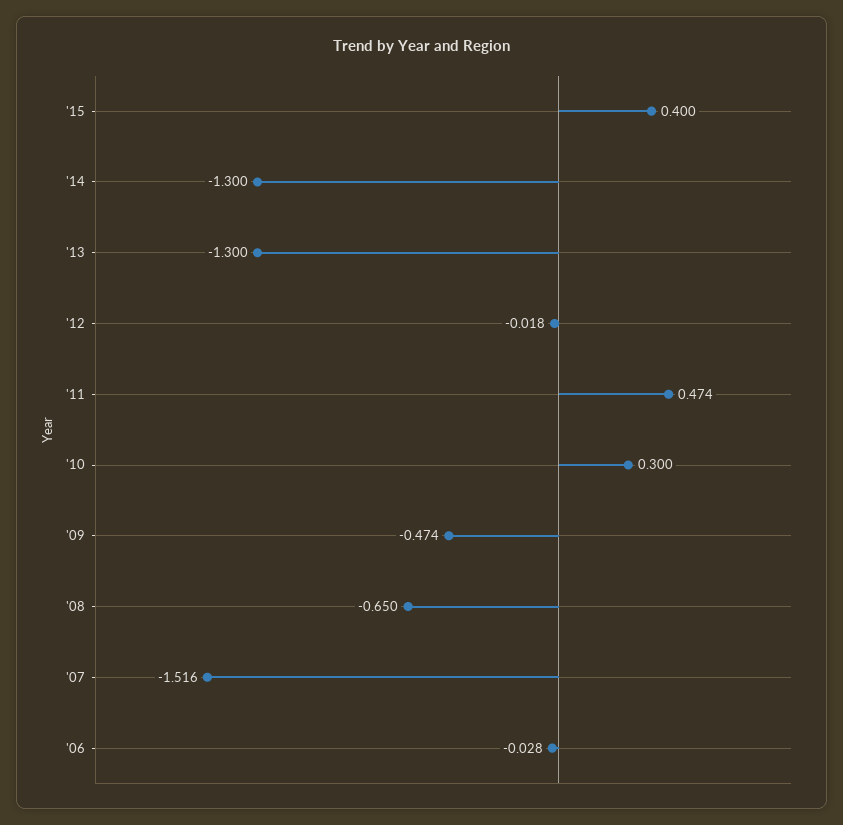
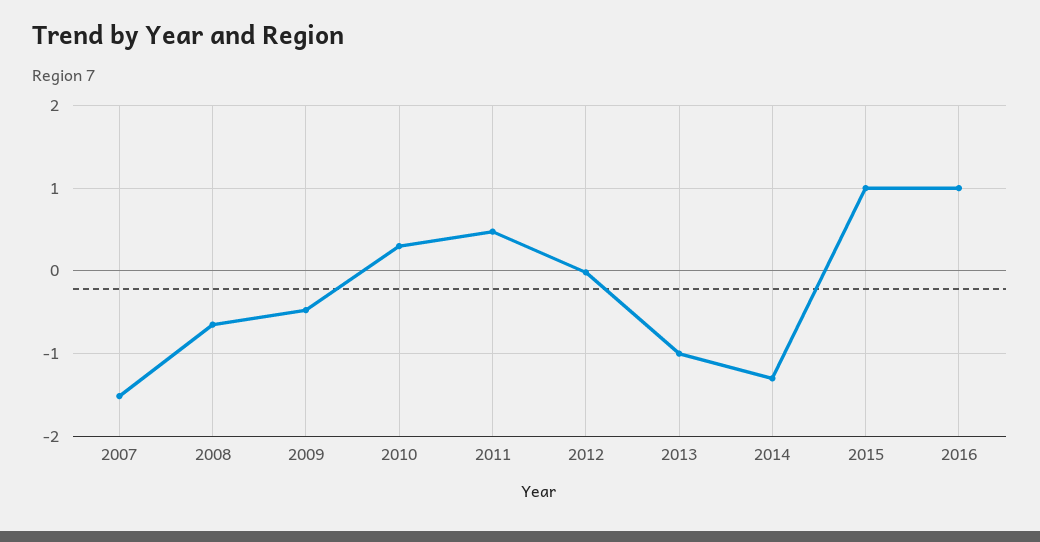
'15: 0.4 -> 1
'13: -1.3 -> -1
'06: -0.028 -> none
2016: none -> 1

